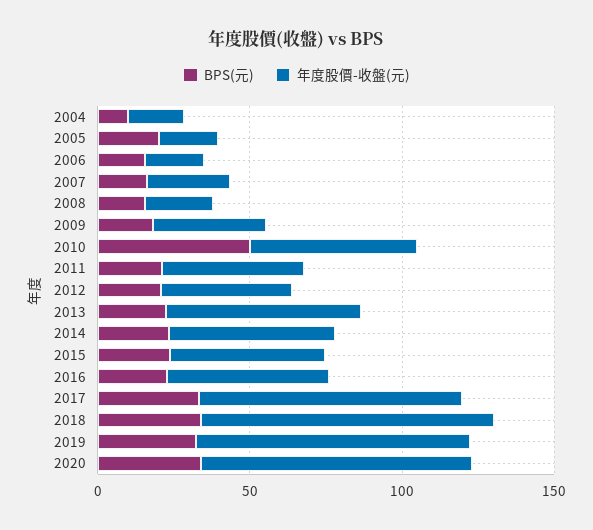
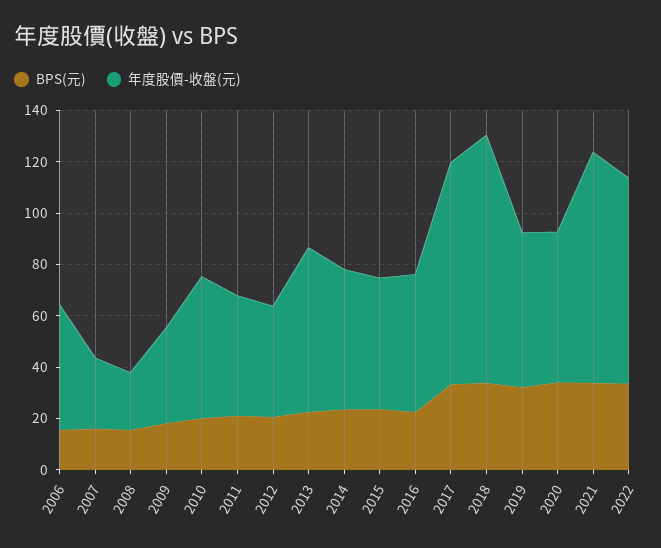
BPS(元), 2004: 10 -> none
年度股價-收盤(元), 2004: 20 -> none
BPS(元), 2005: 20 -> none
年度股價-收盤(元), 2005: 20 -> none
年度股價-收盤(元), 2006: 20 -> 50
BPS(元), 2010: 50 -> 20
年度股價-收盤(元), 2019: 90 -> 60
年度股價-收盤(元), 2020: 90 -> 60
BPS(元), 2021: none -> 35
年度股價-收盤(元), 2021: none -> 90
BPS(元), 2022: none -> 35
年度股價-收盤(元), 2022: none -> 80

